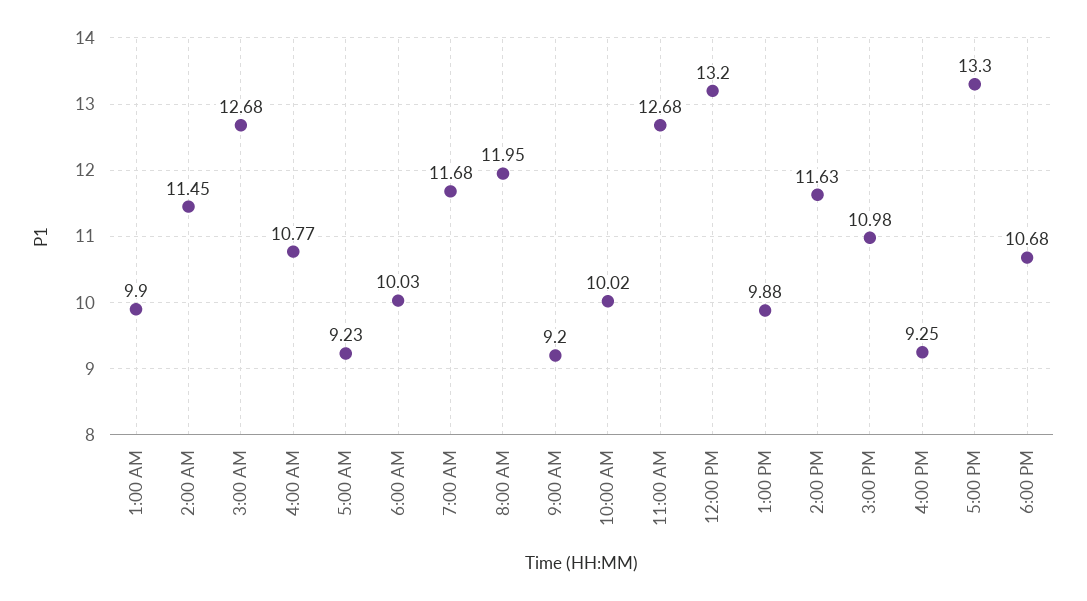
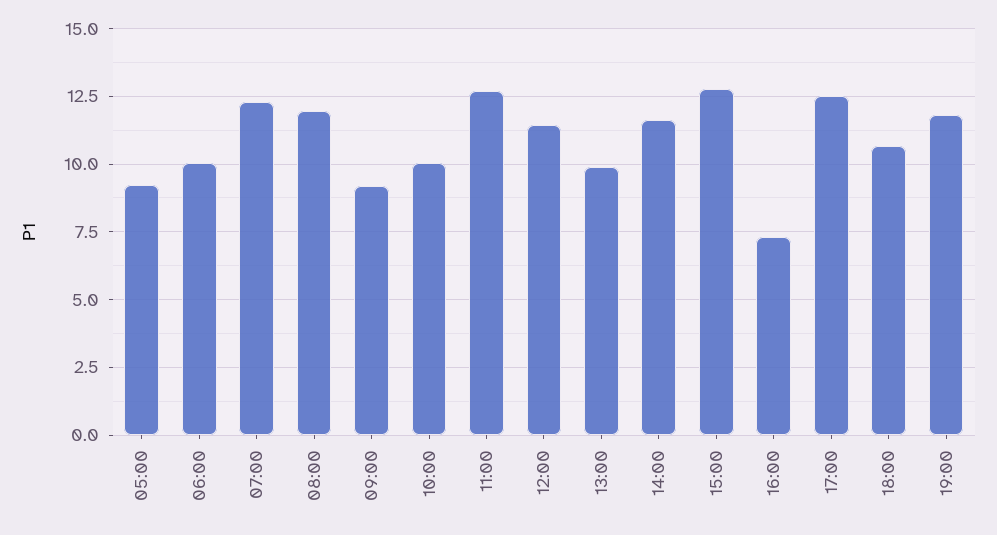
1:00 AM: 9.9 -> none
2:00 AM: 11.45 -> none
3:00 AM: 12.68 -> none
4:00 AM: 10.77 -> none
7:00 AM: 11.68 -> 12.25
12:00 PM: 13.2 -> 11.5
3:00 PM: 10.98 -> 12.75
4:00 PM: 9.25 -> 7.25
5:00 PM: 13.3 -> 12.5
19:00: none -> 11.75

